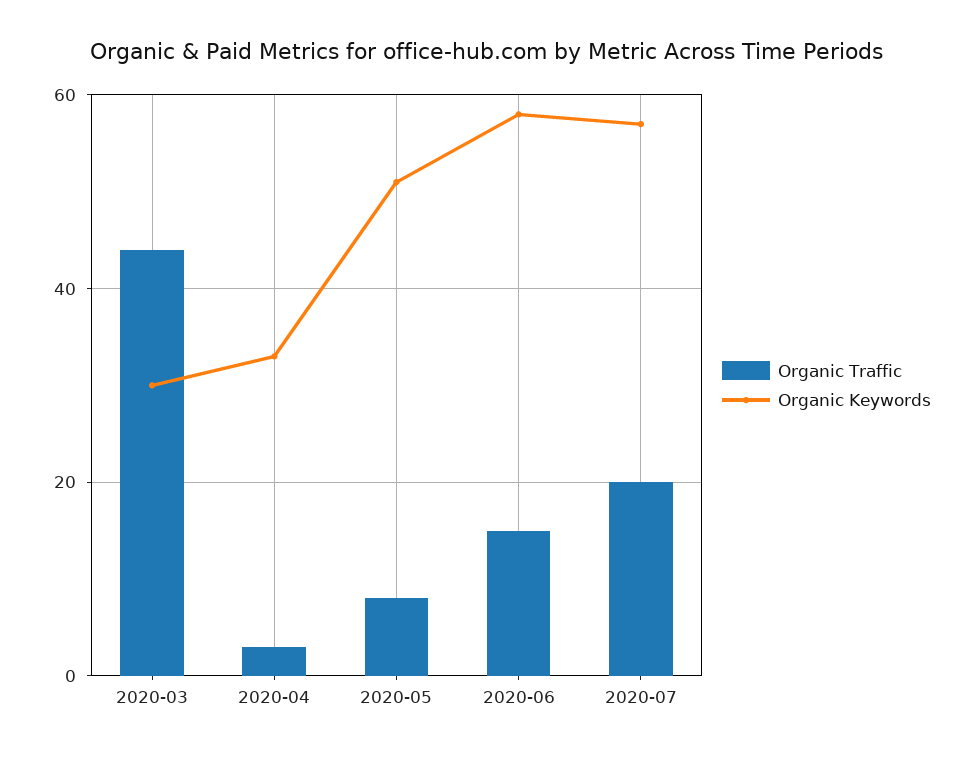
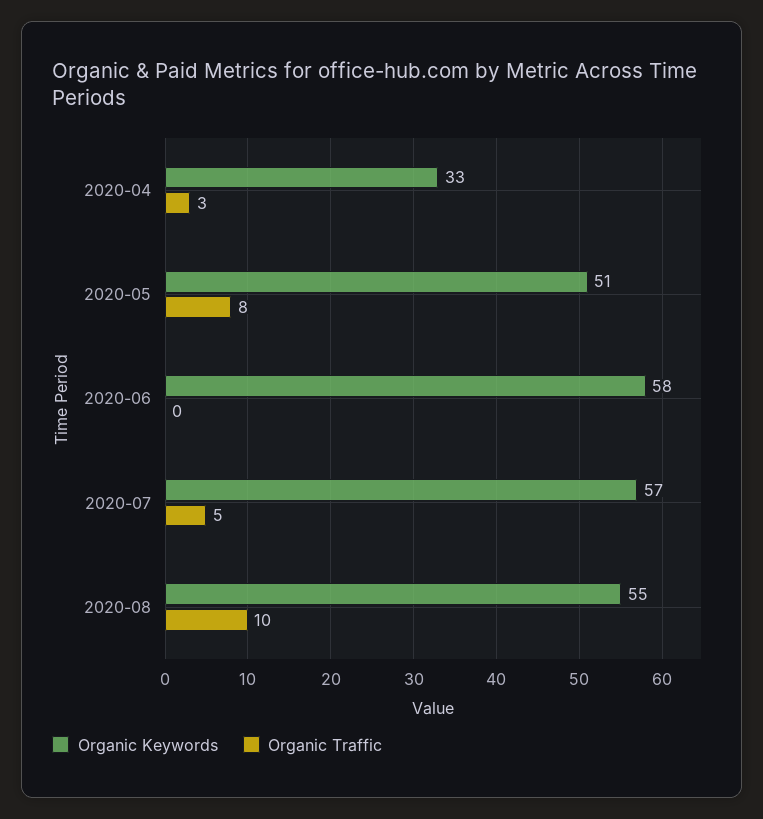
Organic Traffic, 2020-03: 45 -> none
Organic Keywords, 2020-03: 30 -> none
Organic Traffic, 2020-06: 15 -> 0
Organic Traffic, 2020-07: 20 -> 5
Organic Keywords, 2020-08: none -> 55
Organic Traffic, 2020-08: none -> 10

